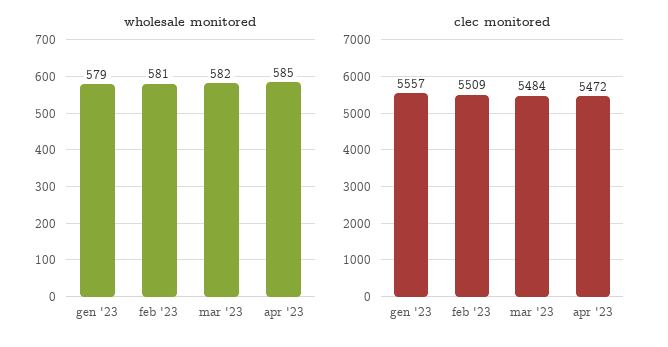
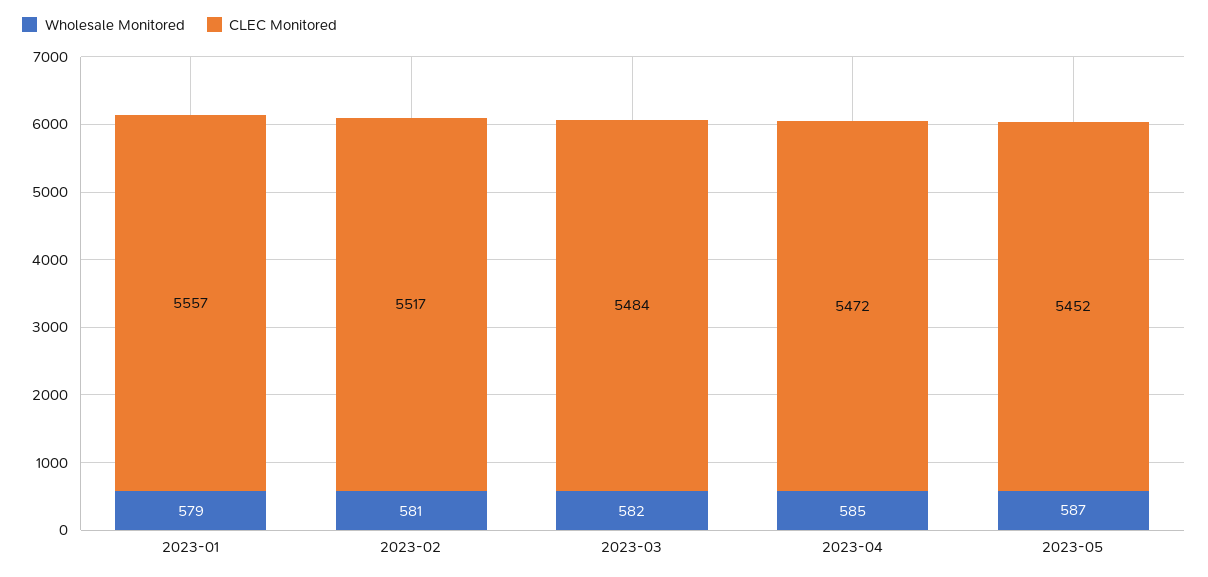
clec monitored, feb '23: 5509 -> 5517
wholesale monitored, 2023-05: none -> 587
clec monitored, 2023-05: none -> 5452

